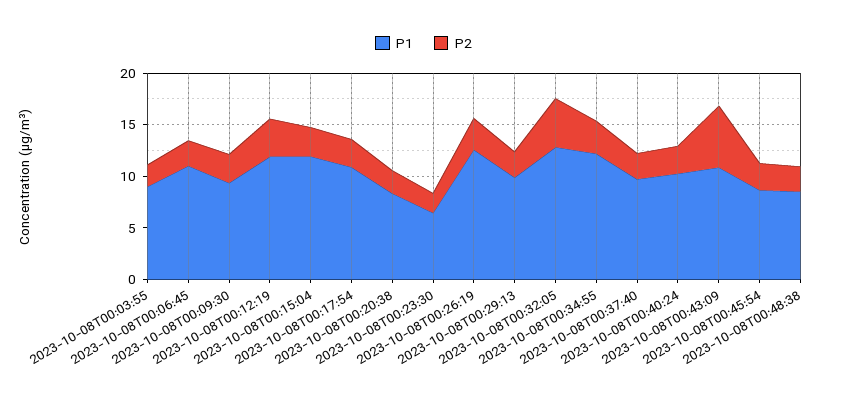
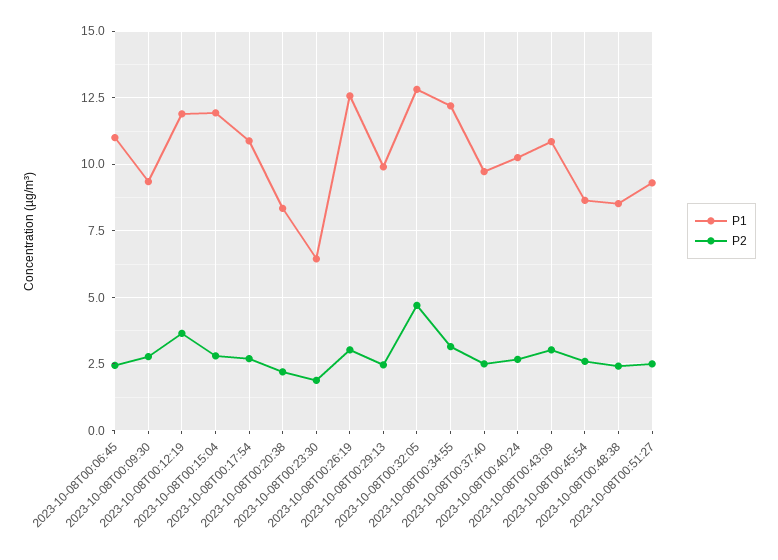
P1, 2023-10-08T00:03:55: 9 -> none
P2, 2023-10-08T00:03:55: 2 -> none
P2, 2023-10-08T00:43:09: 6 -> 3
P1, 2023-10-08T00:51:27: none -> 9.25
P2, 2023-10-08T00:51:27: none -> 2.5

